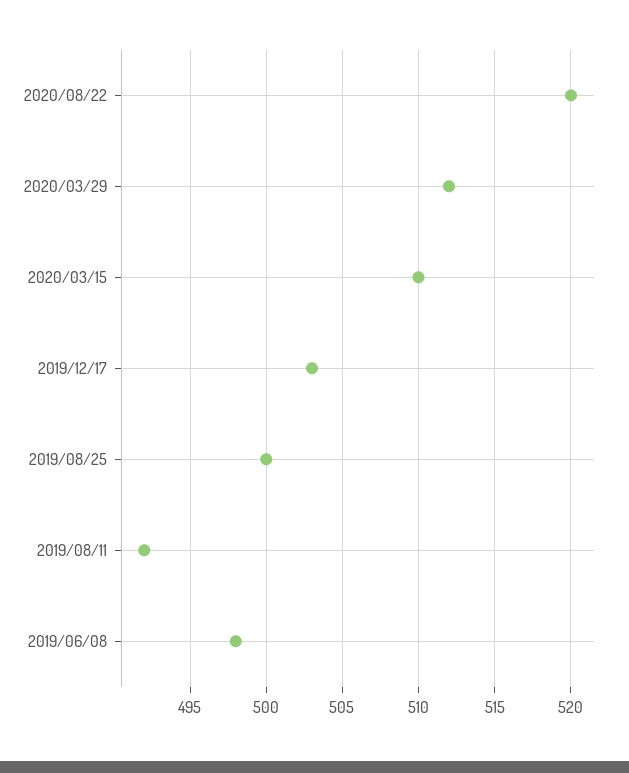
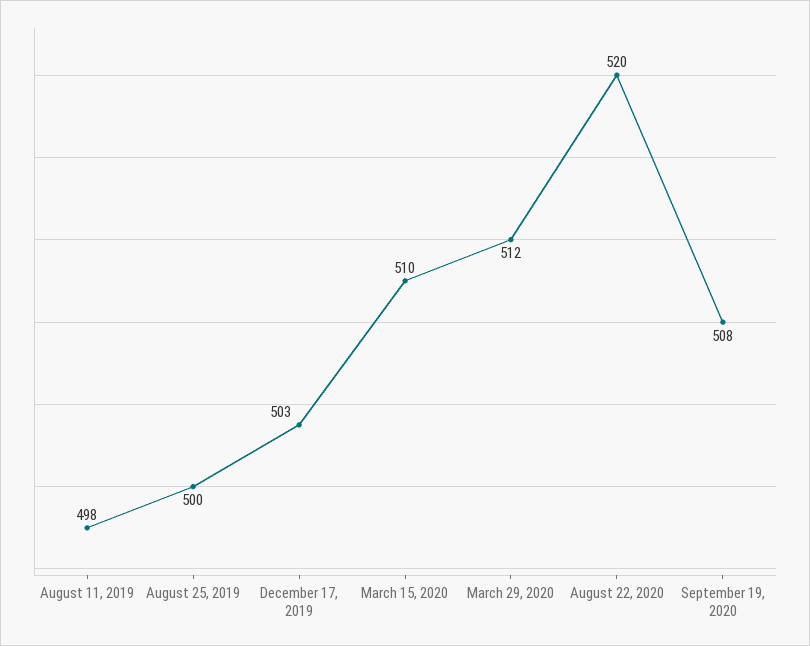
2019/08/11: 492 -> 498
2019/06/08: 498 -> none
September 19, 2020: none -> 508

